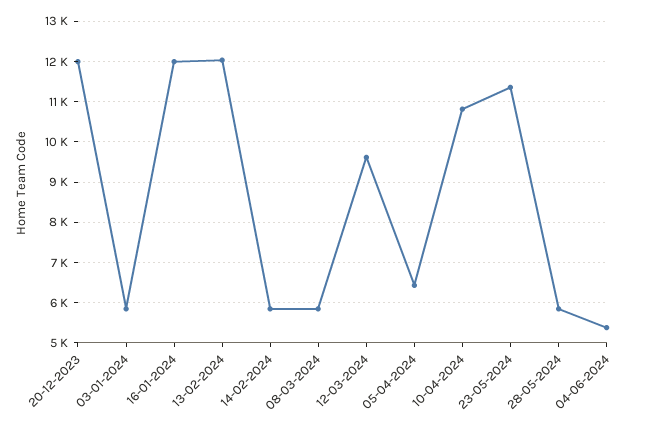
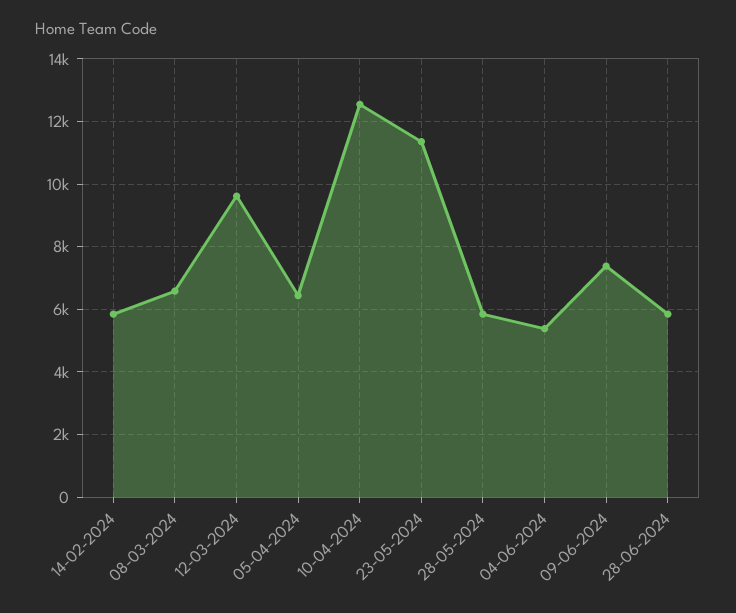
20-12-2023: 12000 -> none
03-01-2024: 5800 -> none
16-01-2024: 12000 -> none
13-02-2024: 12000 -> none
08-03-2024: 5800 -> 6600
10-04-2024: 10800 -> 12600
09-06-2024: none -> 7400
28-06-2024: none -> 5800

